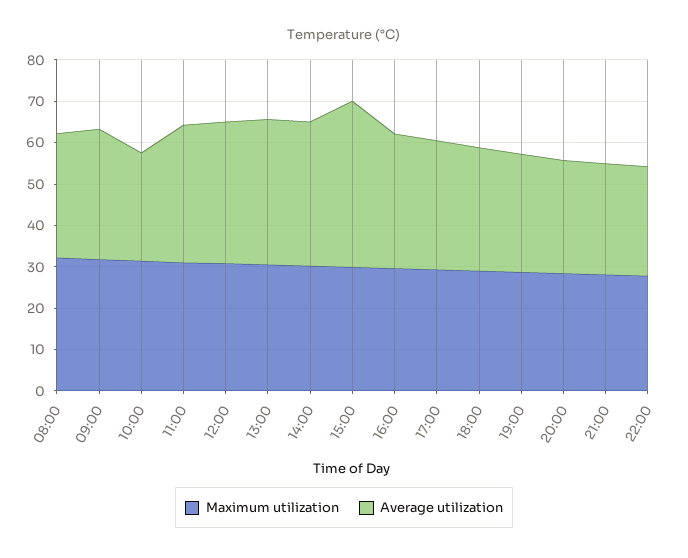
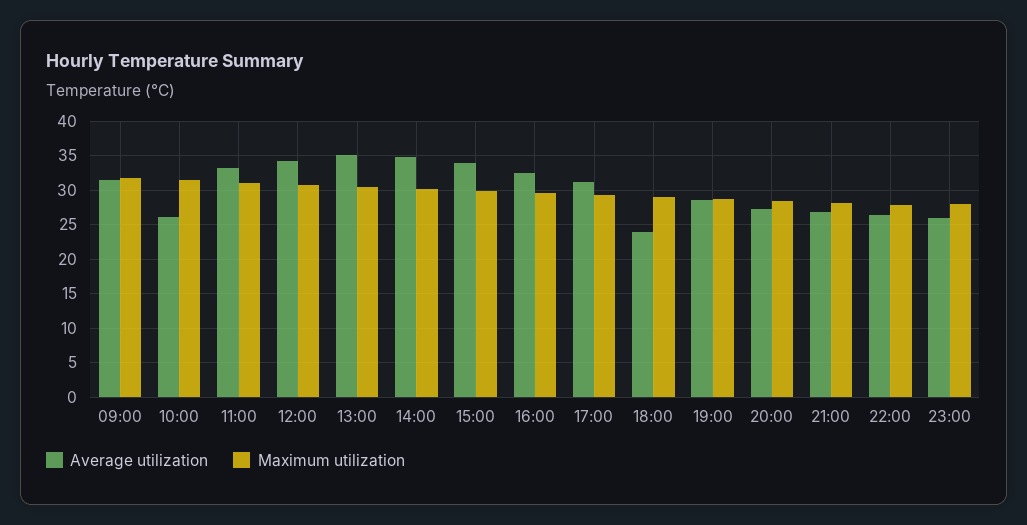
Maximum utilization, 08:00: 32 -> none
Average utilization, 08:00: 30 -> none
Average utilization, 15:00: 40 -> 34
Average utilization, 18:00: 30 -> 24
Average utilization, 23:00: none -> 26
Maximum utilization, 23:00: none -> 28

